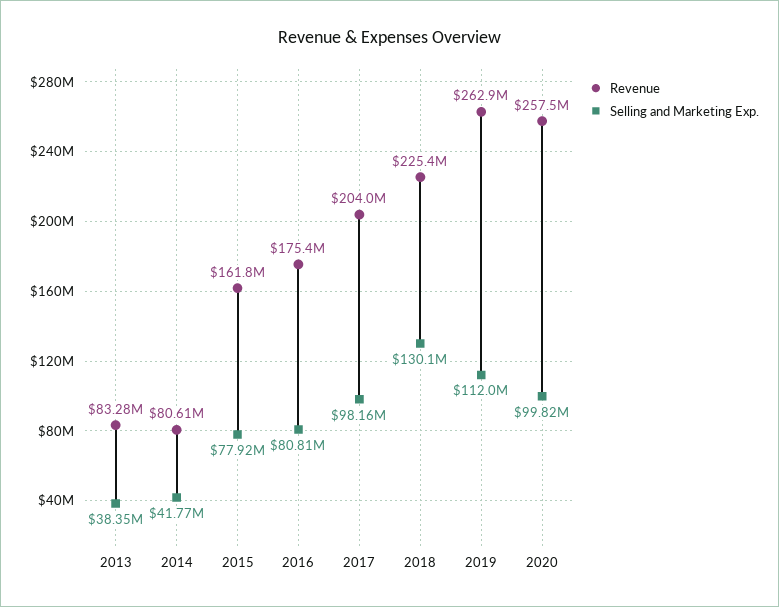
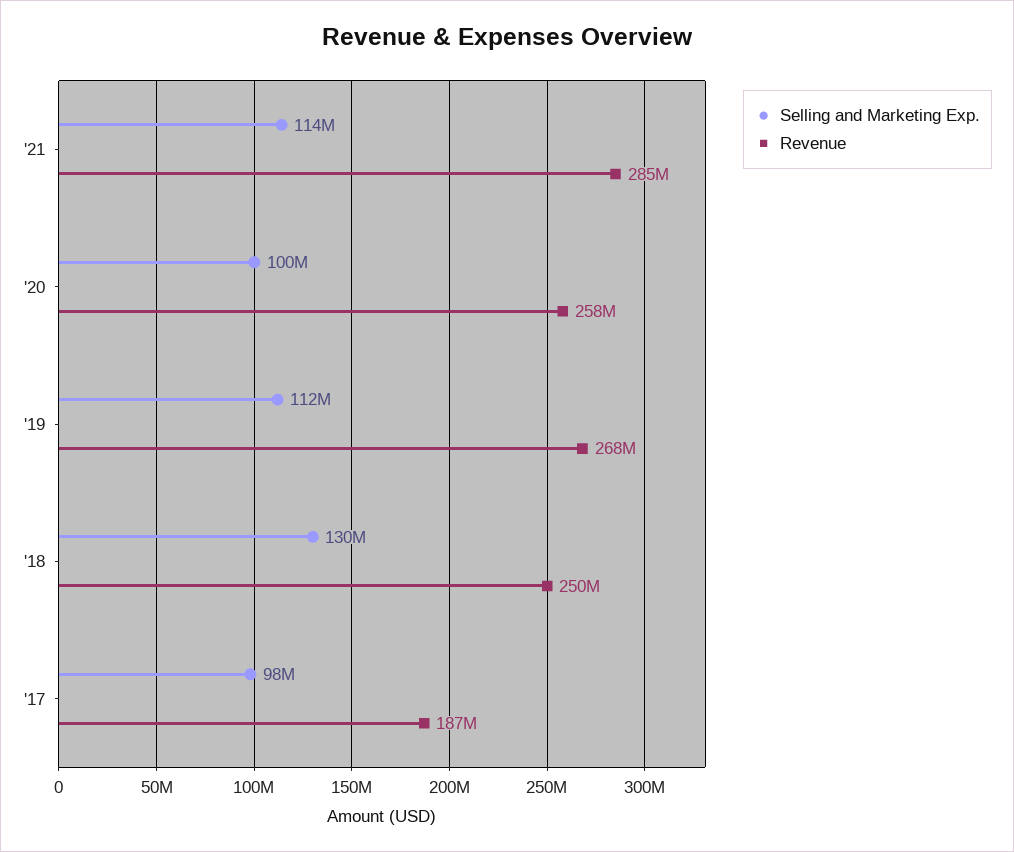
Revenue, 2013: 83280000 -> none
Selling and Marketing Exp., 2013: 38350000 -> none
Revenue, 2014: 80610000 -> none
Selling and Marketing Exp., 2014: 41770000 -> none
Revenue, 2015: 161800000 -> none
Selling and Marketing Exp., 2015: 77920000 -> none
Revenue, 2016: 175400000 -> none
Selling and Marketing Exp., 2016: 80810000 -> none
Revenue, 2017: 204000000 -> 187000000
Revenue, 2018: 225400000 -> 250000000
Revenue, 2019: 262900000 -> 268000000
Selling and Marketing Exp., '21: none -> 114000000
Revenue, '21: none -> 285000000

